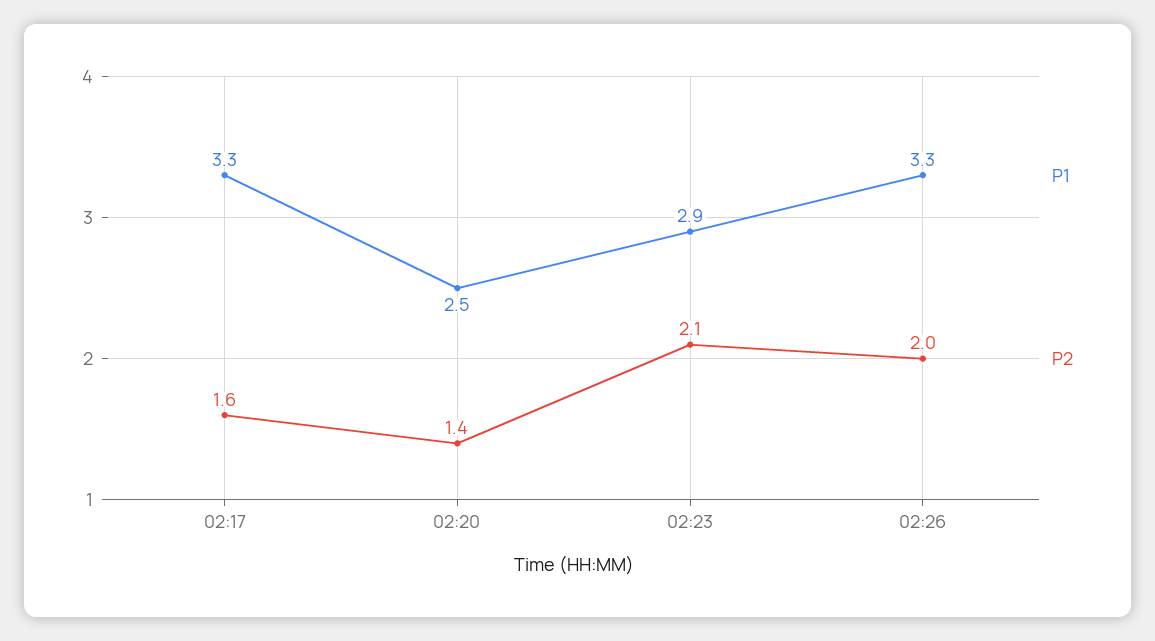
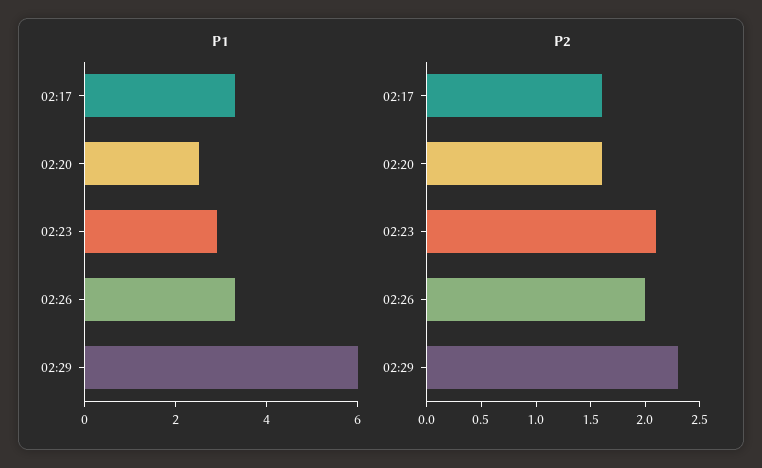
P2, 02:20: 1.4 -> 1.6
P1, 02:29: none -> 6
P2, 02:29: none -> 2.3

